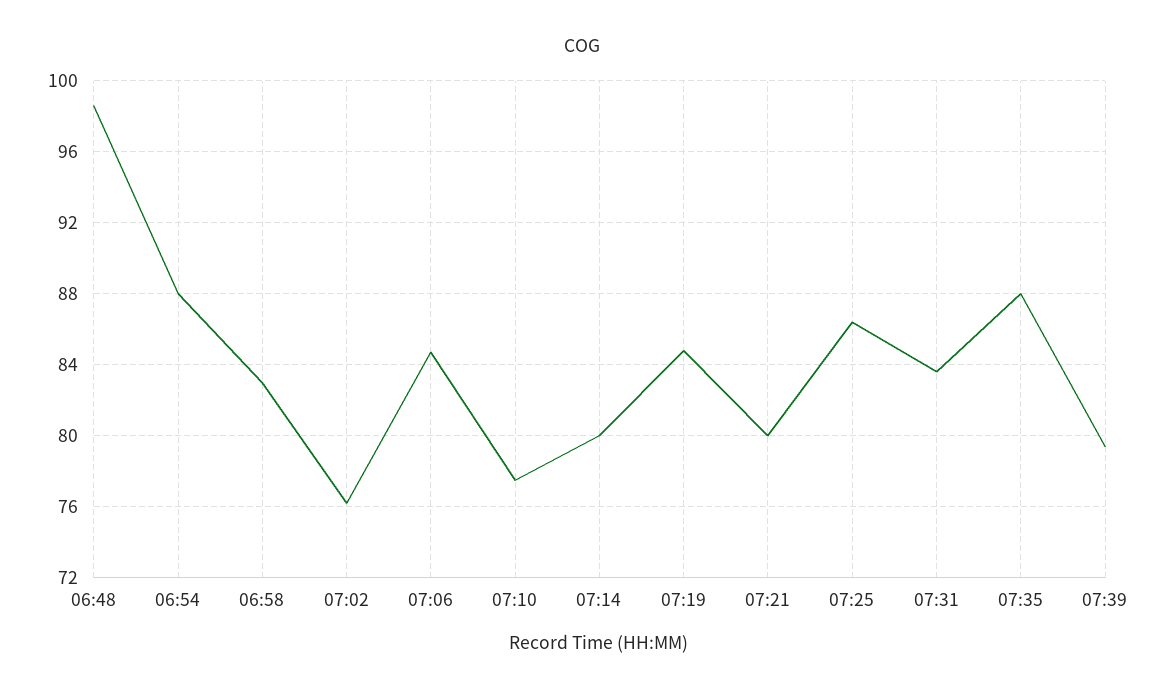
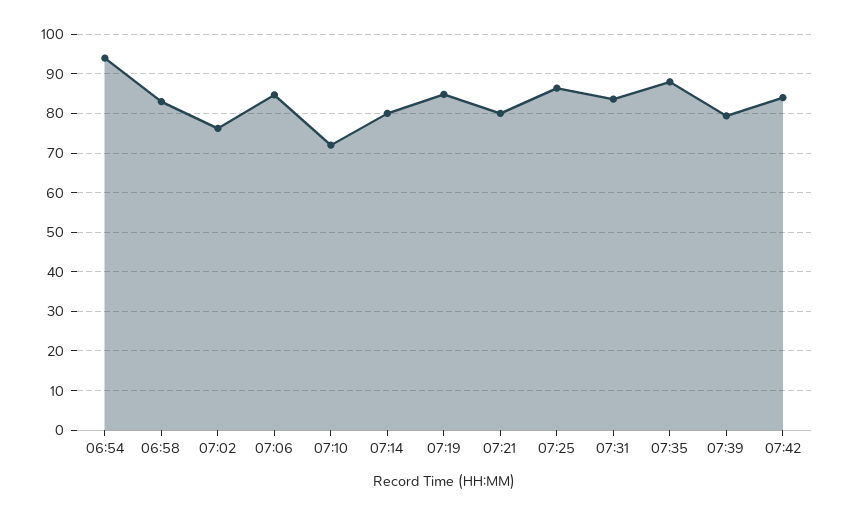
06:48: 98.5 -> none
06:54: 88 -> 94
07:10: 77.5 -> 72
07:42: none -> 84

